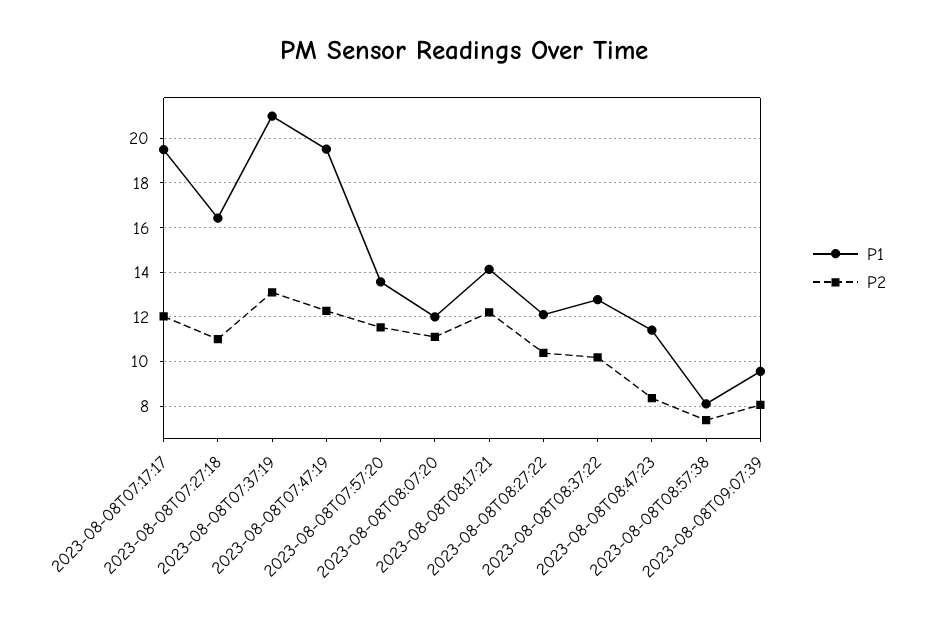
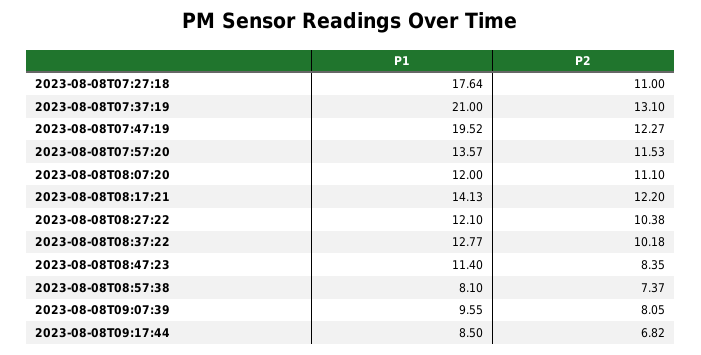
P1, 2023-08-08T07:17:17: 19.5 -> none
P2, 2023-08-08T07:17:17: 12 -> none
P1, 2023-08-08T07:27:18: 16.5 -> 17.64
P1, 2023-08-08T09:17:44: none -> 8.5
P2, 2023-08-08T09:17:44: none -> 6.82

